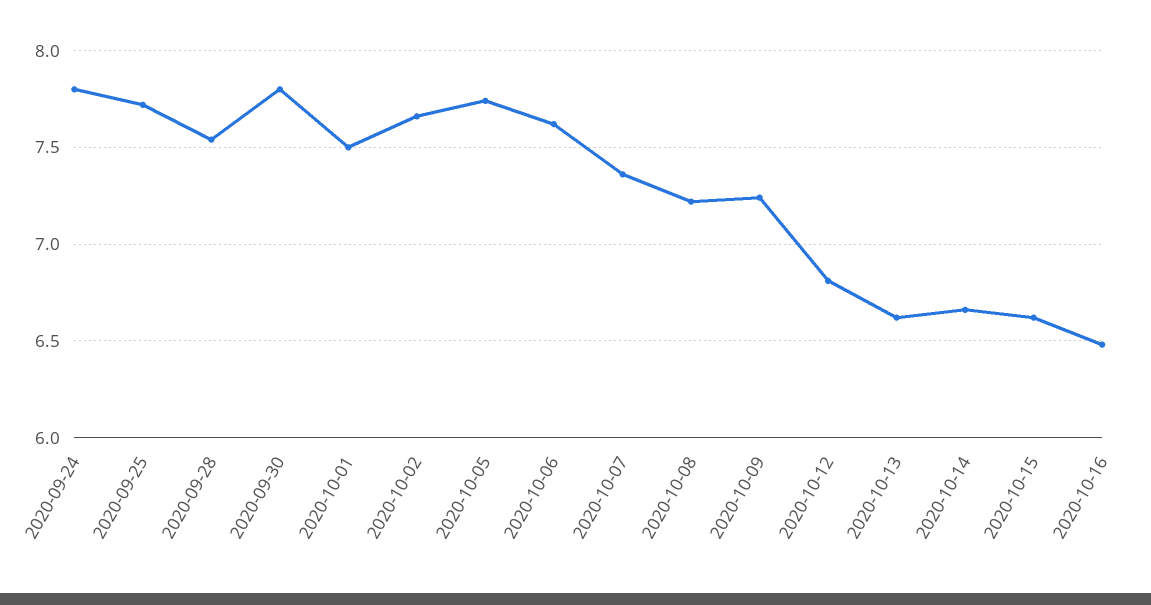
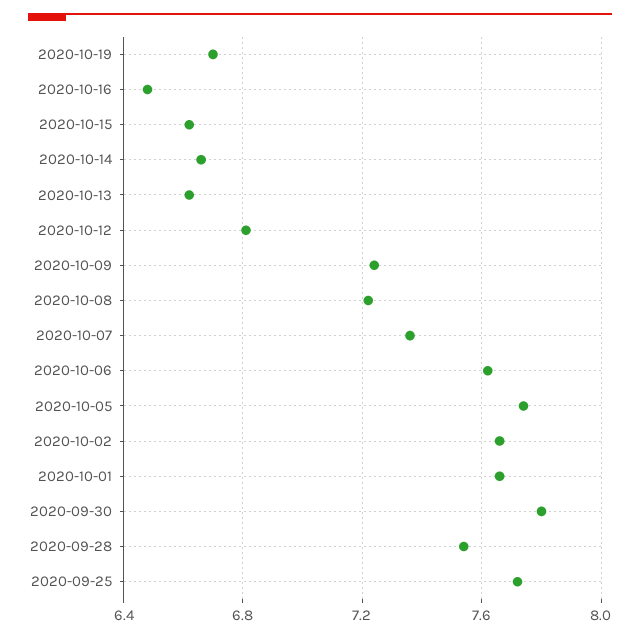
2020-09-24: 7.8 -> none
2020-10-01: 7.5 -> 7.65
2020-10-19: none -> 6.7

